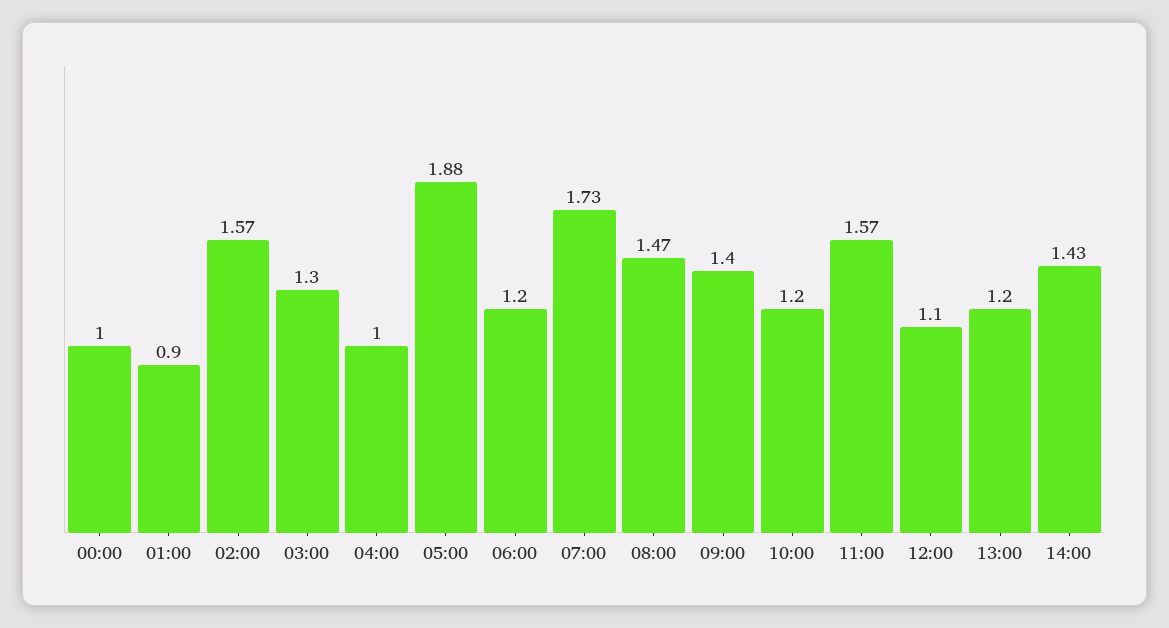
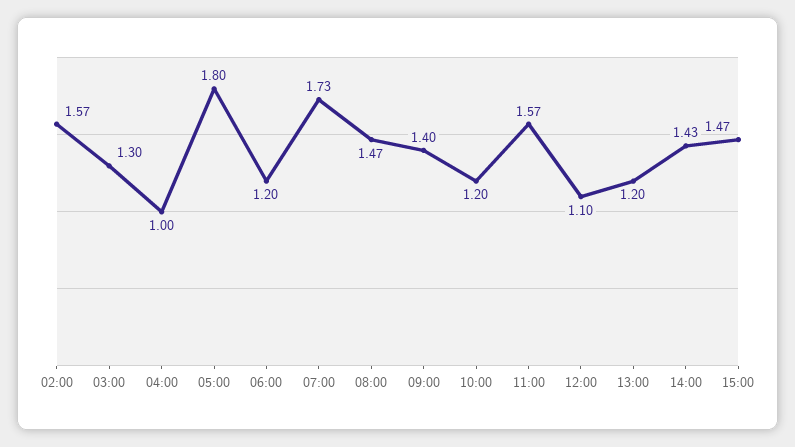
00:00: 1 -> none
01:00: 0.9 -> none
05:00: 1.88 -> 1.8
15:00: none -> 1.47

